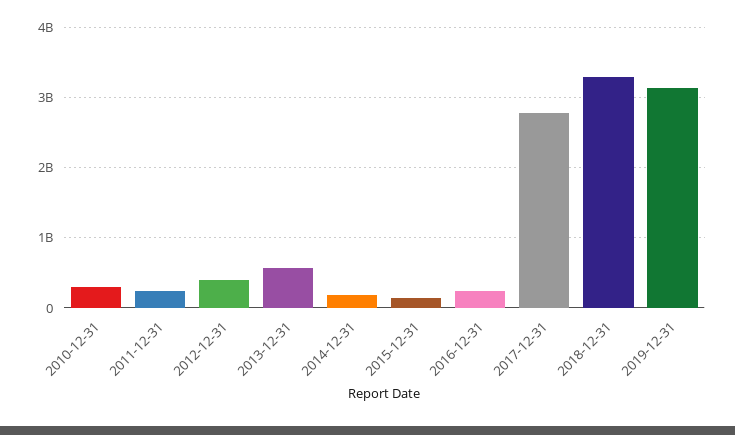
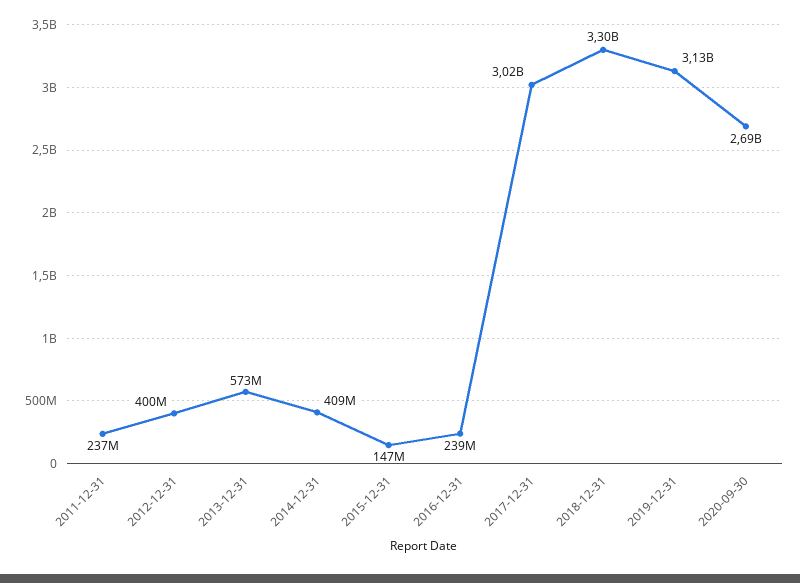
2010-12-31: 300000000 -> none
2014-12-31: 200000000 -> 409000000
2017-12-31: 2800000000 -> 3020000000
2020-09-30: none -> 2690000000

